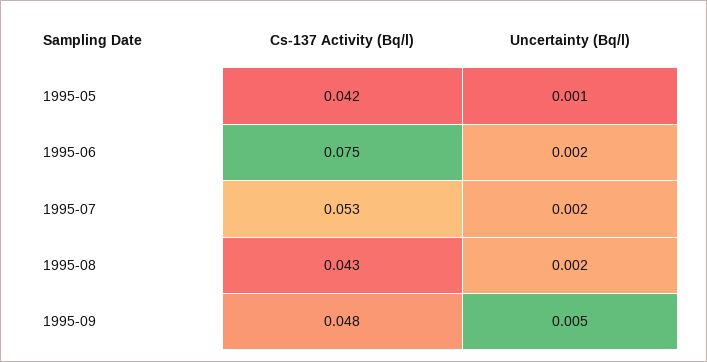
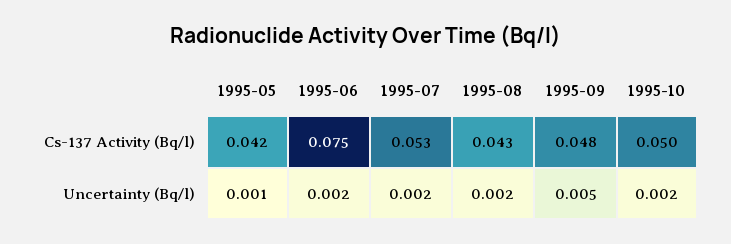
Cs-137 Activity (Bq/l), 1995-10: none -> 0.05
Uncertainty (Bq/l), 1995-10: none -> 0.002

